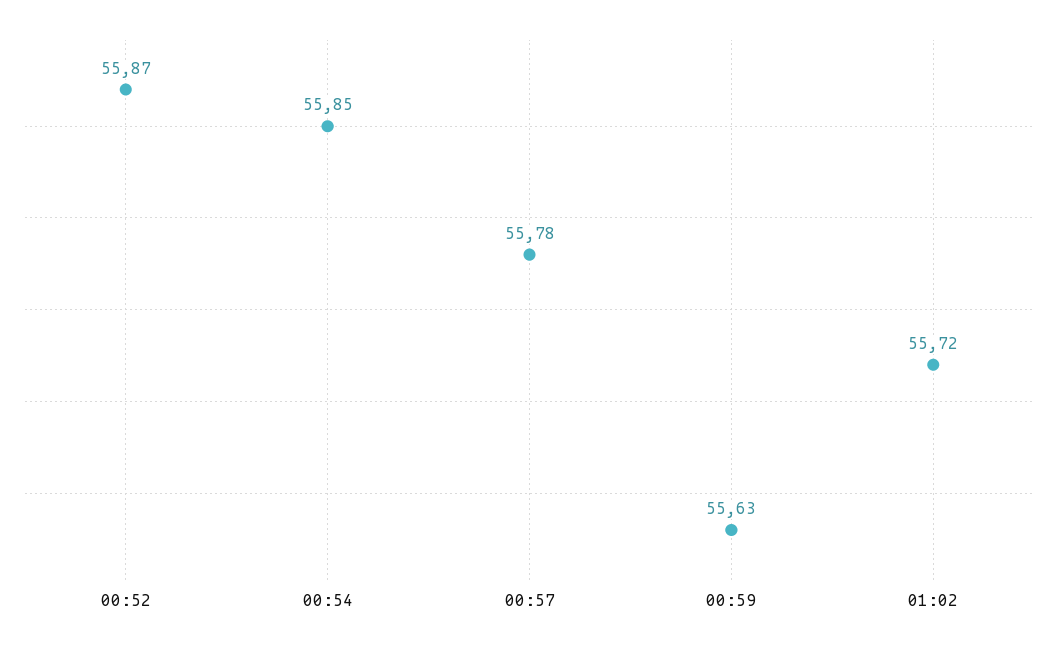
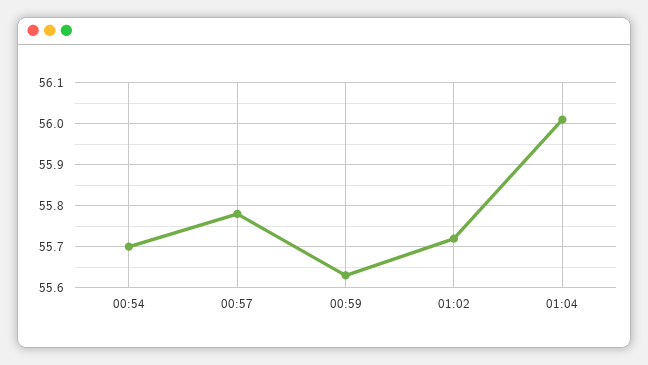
00:52: 55.87 -> none
00:54: 55.85 -> 55.7
01:04: none -> 56

